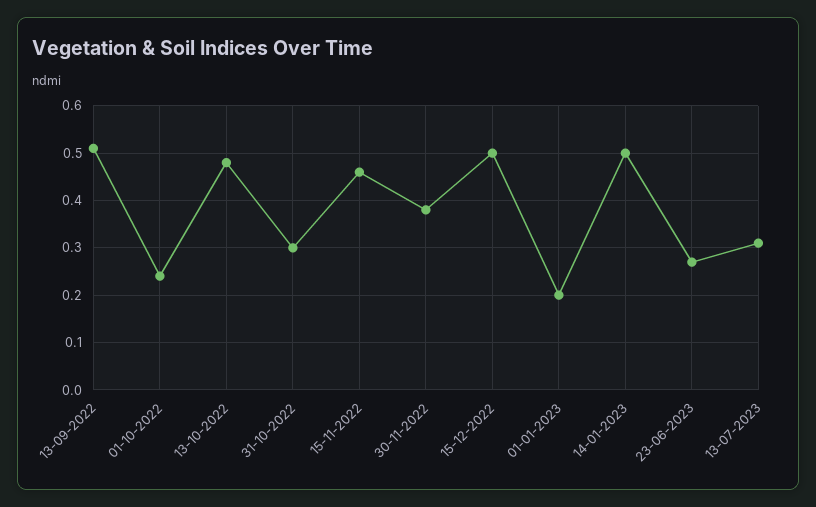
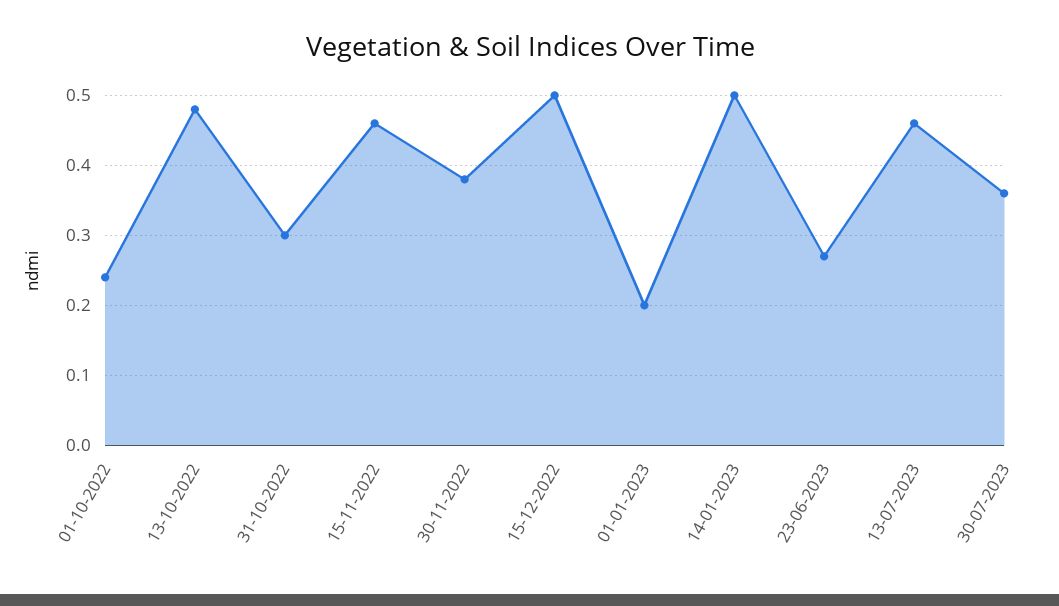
13-09-2022: 0.5 -> none
13-07-2023: 0.3 -> 0.46
30-07-2023: none -> 0.36

